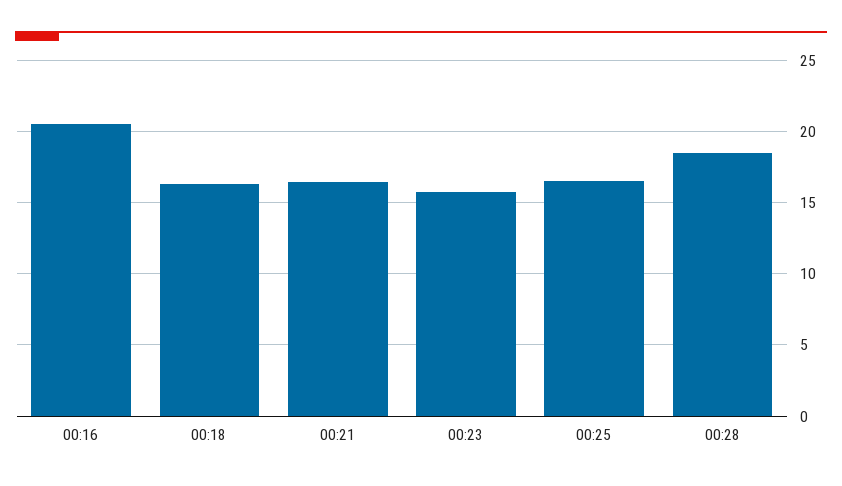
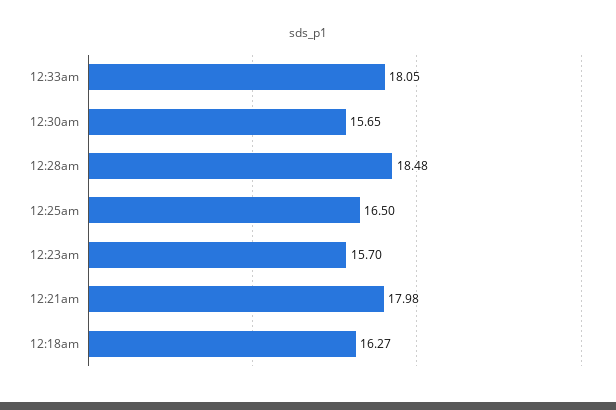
00:16: 20.5 -> none
00:21: 16.5 -> 17.98
12:33am: none -> 18.05
12:30am: none -> 15.65

